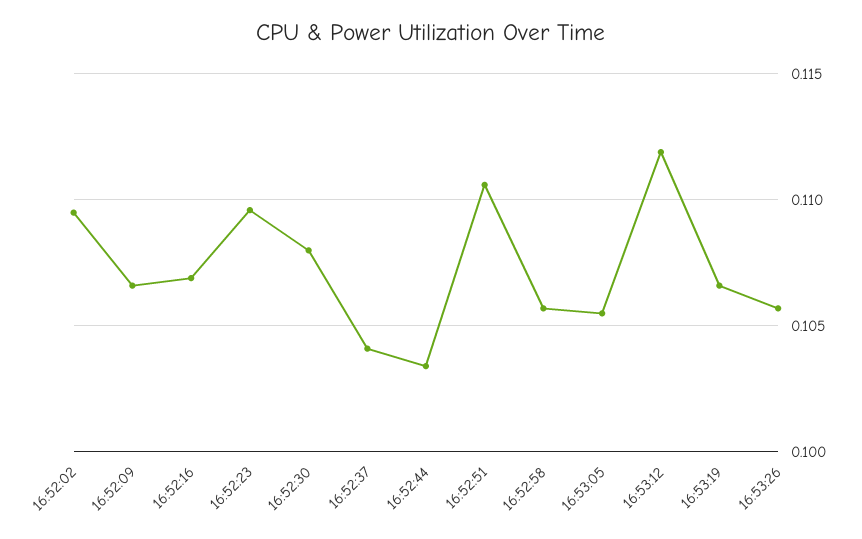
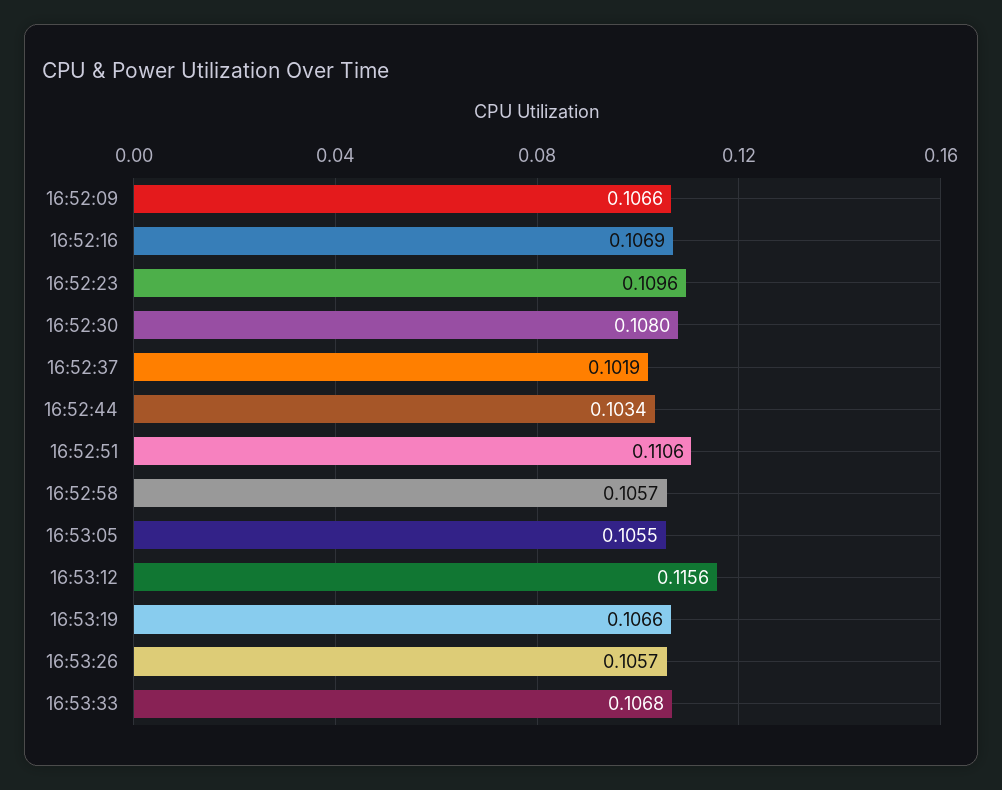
16:52:02: 0.1095 -> none
16:52:37: 0.104 -> 0.1019
16:53:12: 0.112 -> 0.1156
16:53:33: none -> 0.1068

